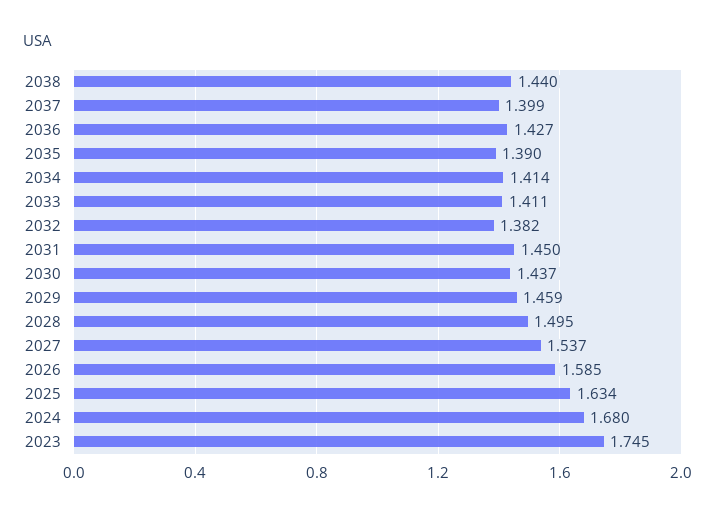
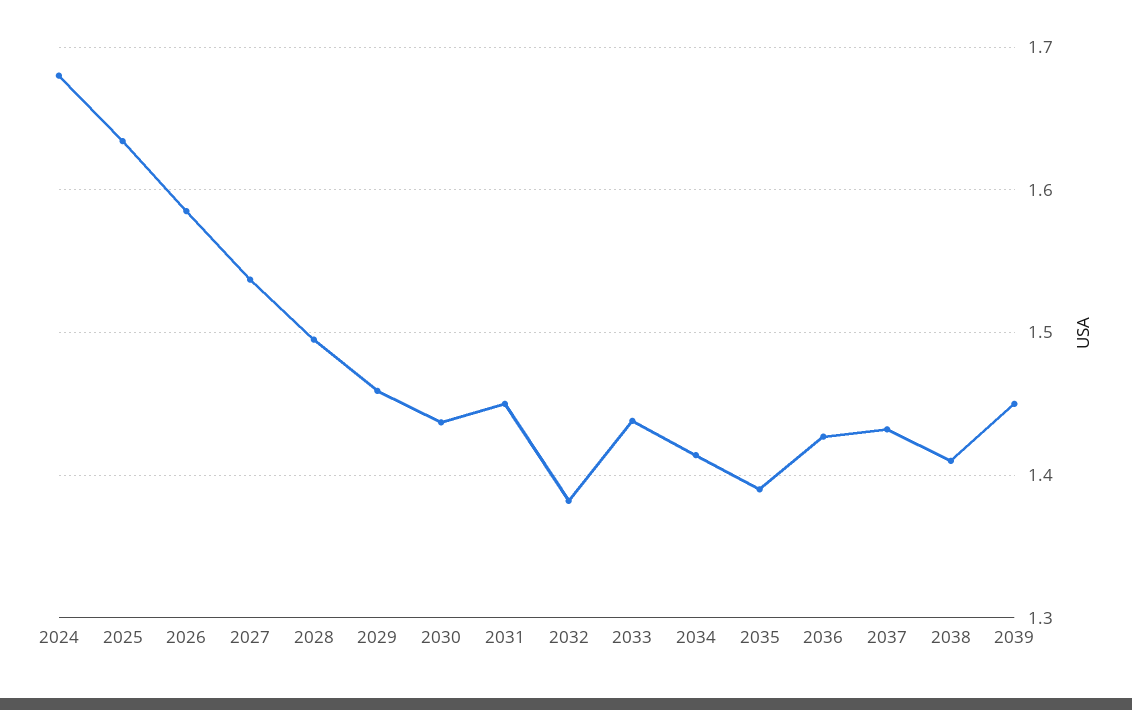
2038: 1.44 -> 1.41
2037: 1.399 -> 1.43
2033: 1.411 -> 1.44
2023: 1.745 -> none
2039: none -> 1.45

